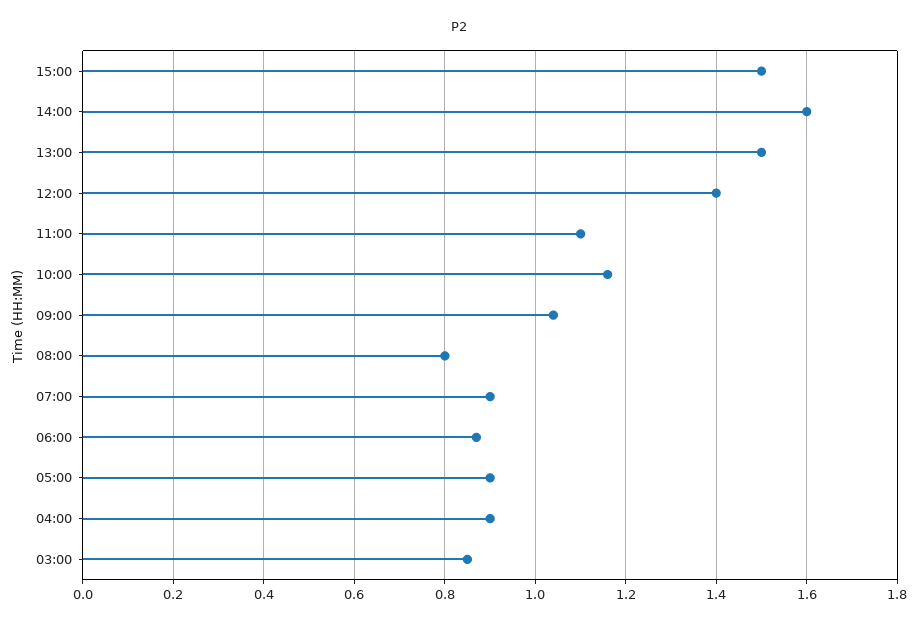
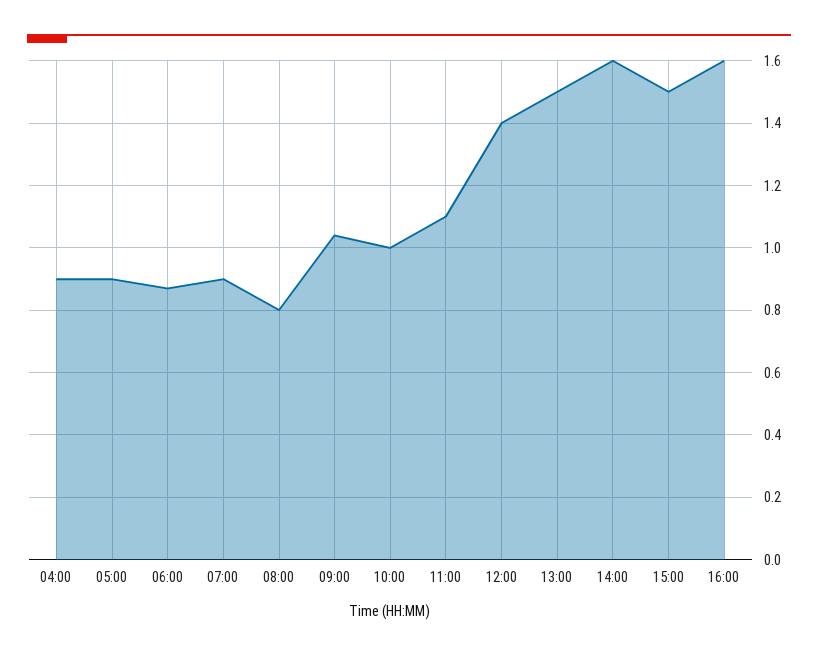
10:00: 1.15 -> 1
03:00: 0.85 -> none
16:00: none -> 1.6

